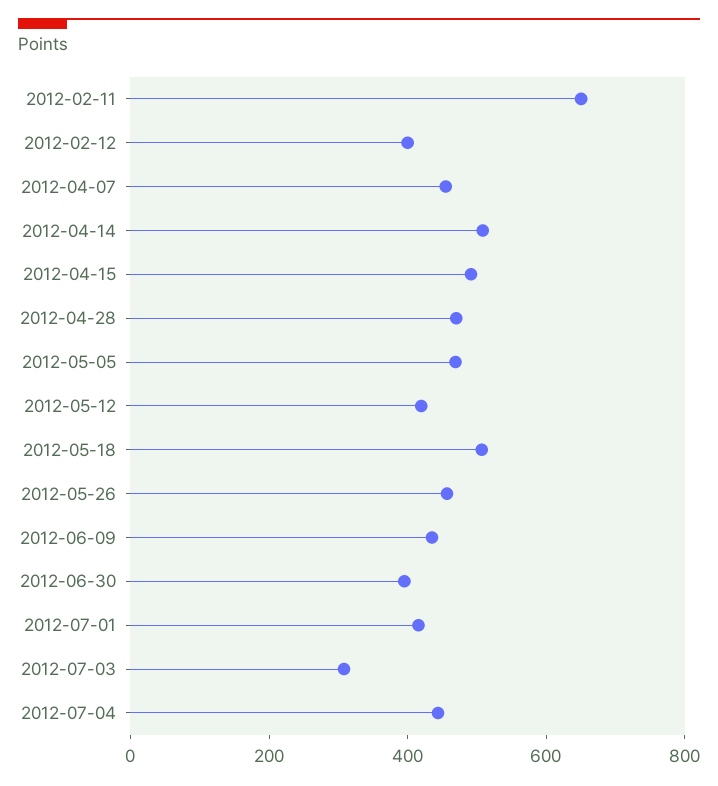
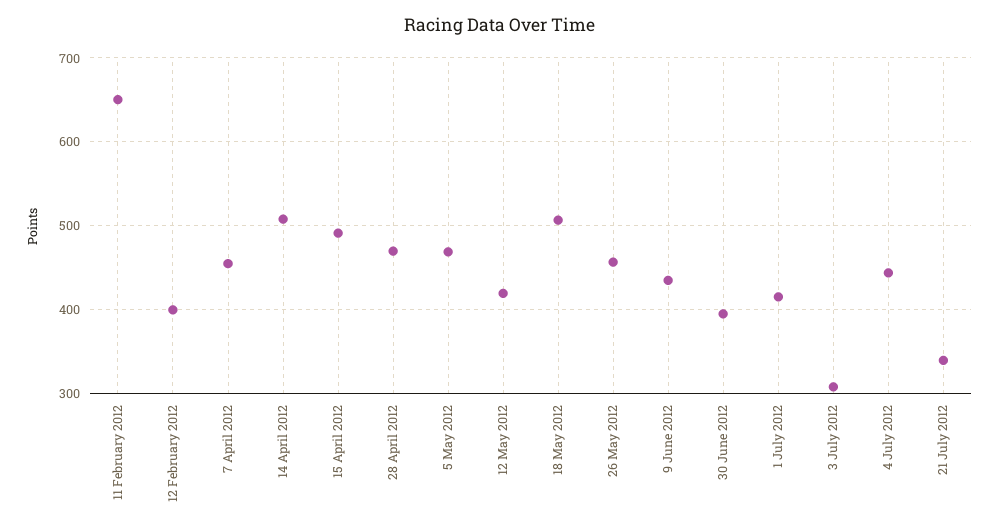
21 July 2012: none -> 340

